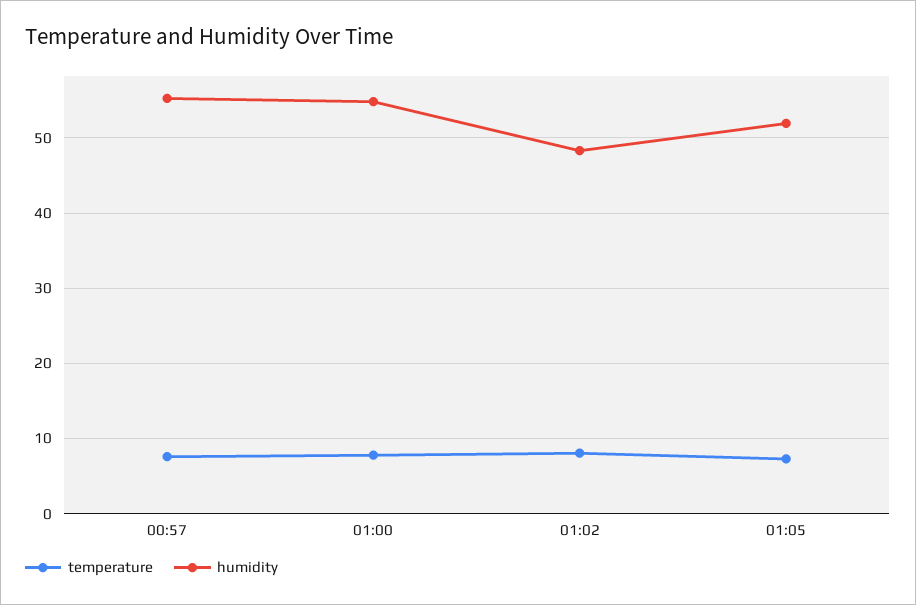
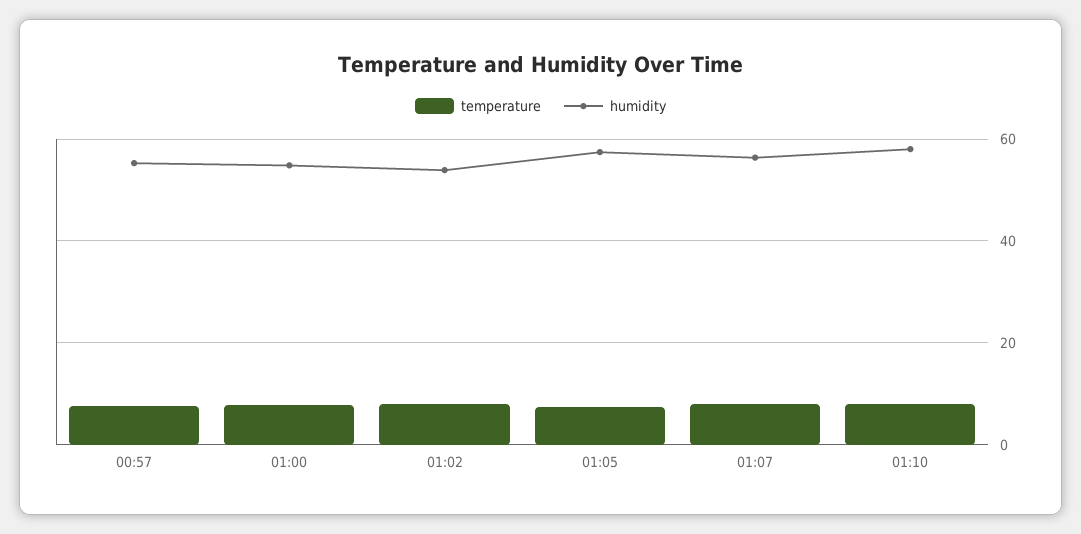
humidity, 01:02: 48 -> 54
humidity, 01:05: 52 -> 58
temperature, 01:07: none -> 8
humidity, 01:07: none -> 56
temperature, 01:10: none -> 8
humidity, 01:10: none -> 58

